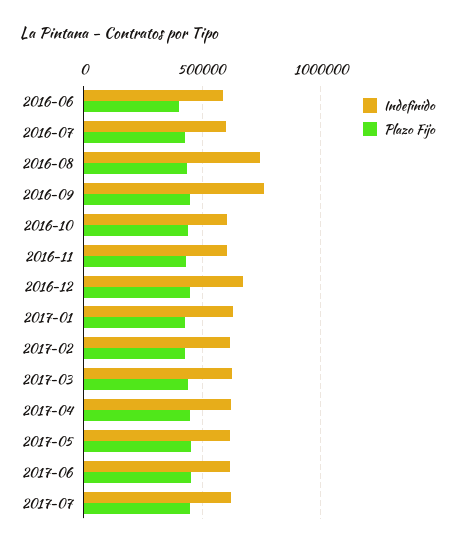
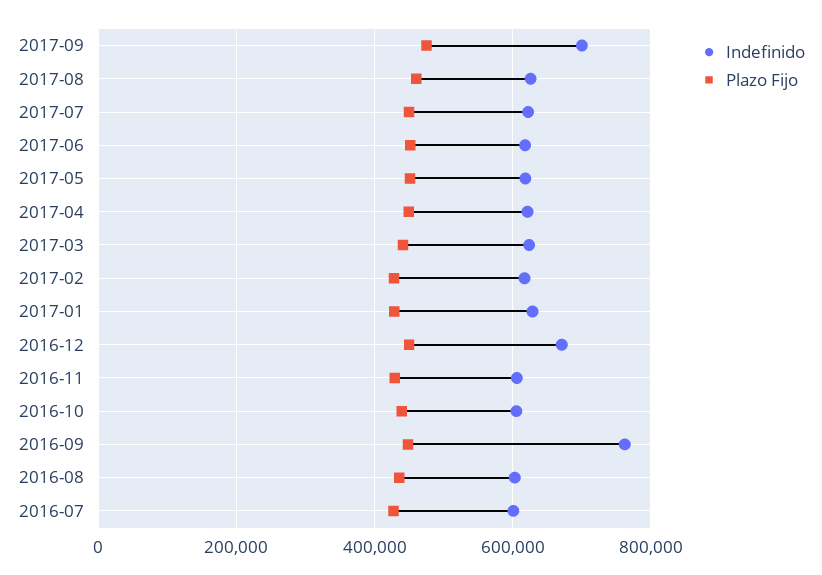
Indefinido, 2016-06: 600000 -> none
Plazo Fijo, 2016-06: 400000 -> none
Indefinido, 2016-08: 750000 -> 600000
Indefinido, 2017-09: none -> 700000
Plazo Fijo, 2017-09: none -> 480000
Indefinido, 2017-08: none -> 620000
Plazo Fijo, 2017-08: none -> 460000

